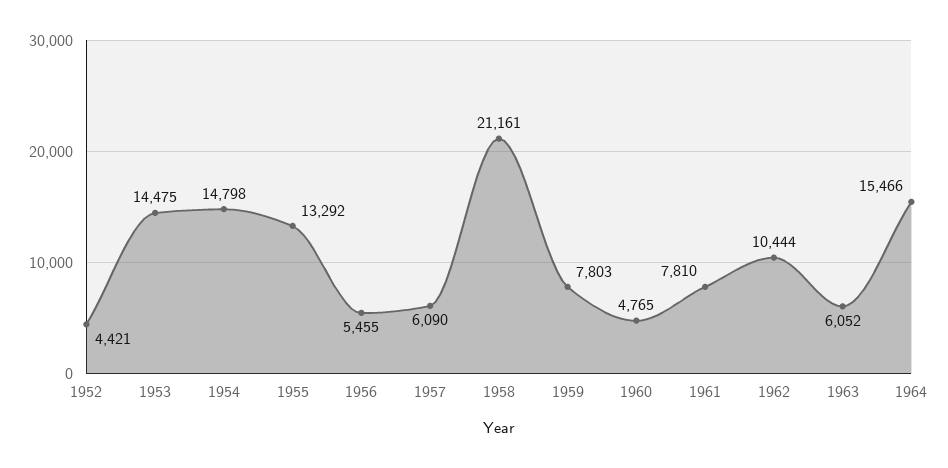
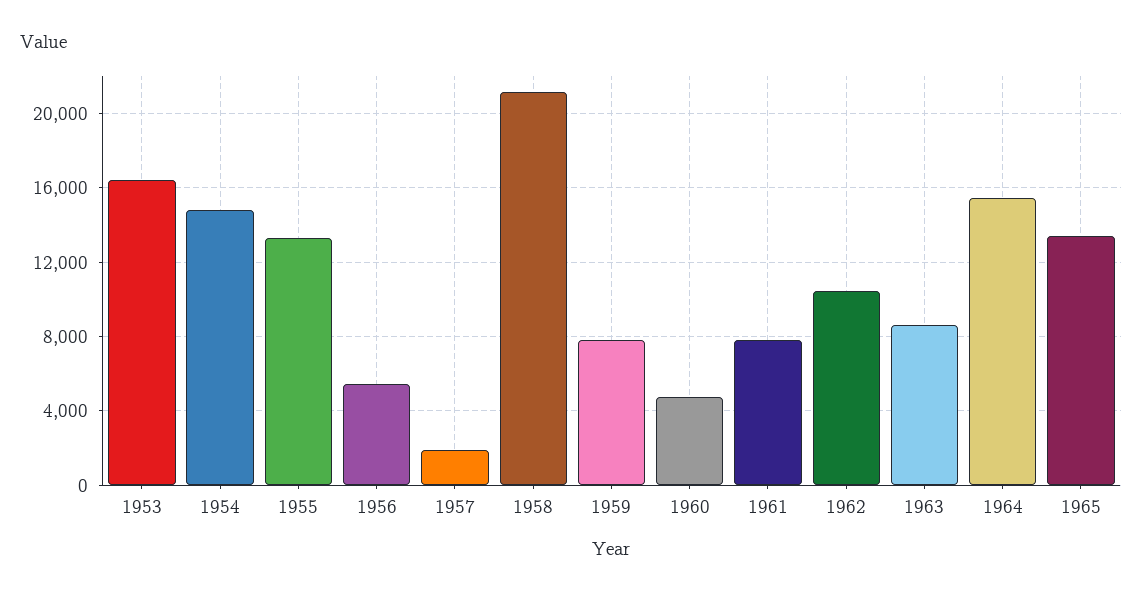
1952: 4421 -> none
1953: 14475 -> 16500
1957: 6090 -> 2000
1963: 6052 -> 8500
1965: none -> 13500

